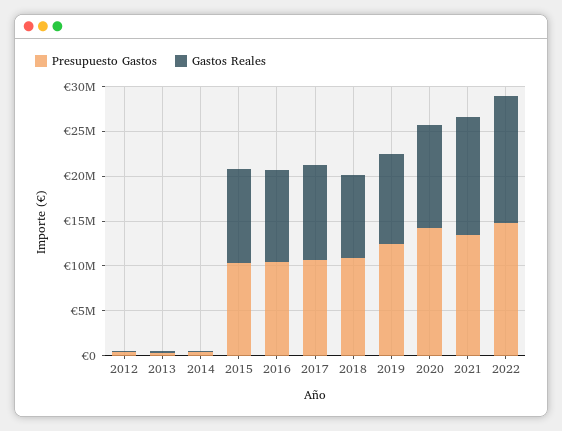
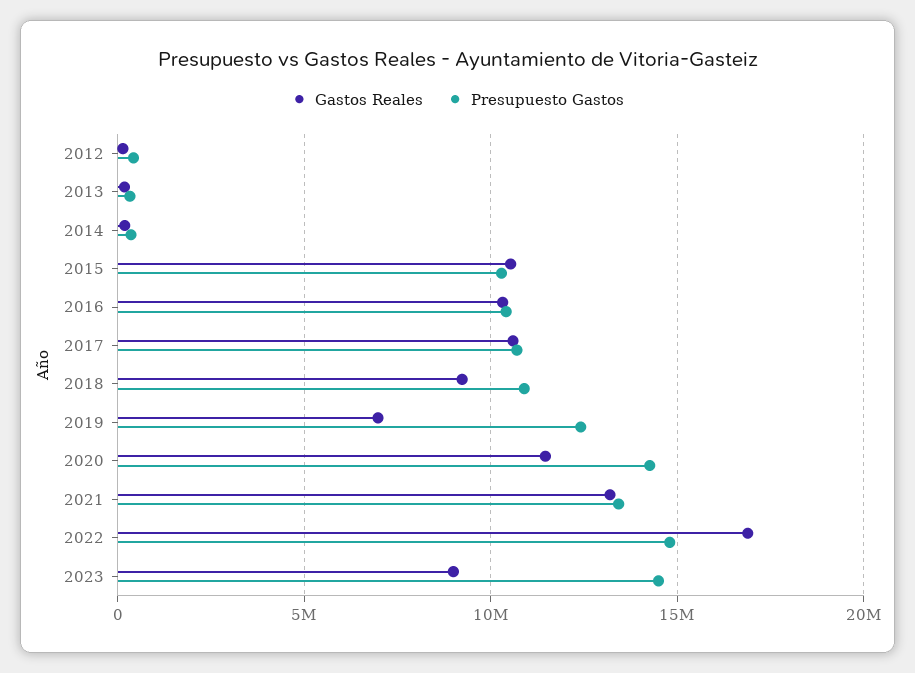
Gastos Reales, 2019: 10000000 -> 7000000
Gastos Reales, 2022: 14000000 -> 17000000
Gastos Reales, 2023: none -> 9000000
Presupuesto Gastos, 2023: none -> 14500000

